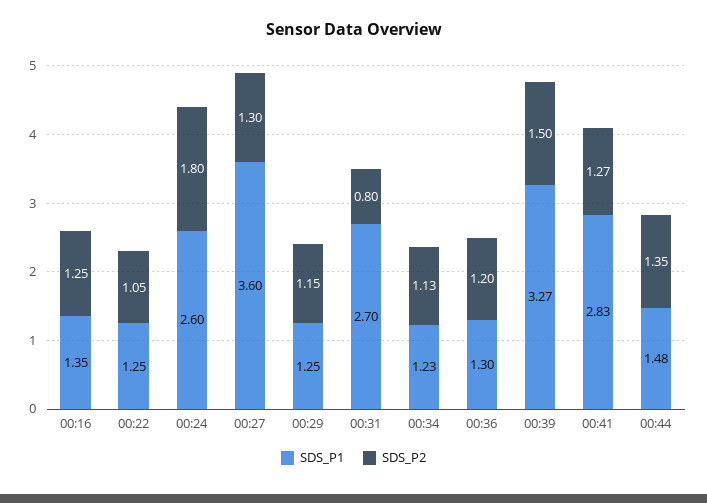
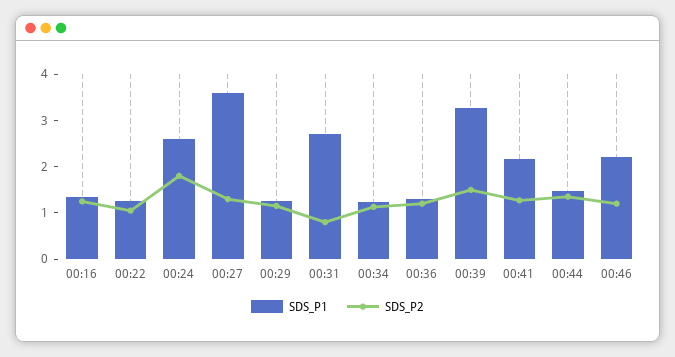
SDS_P1, 00:41: 2.83 -> 2.2
SDS_P1, 00:46: none -> 2.2
SDS_P2, 00:46: none -> 1.2

